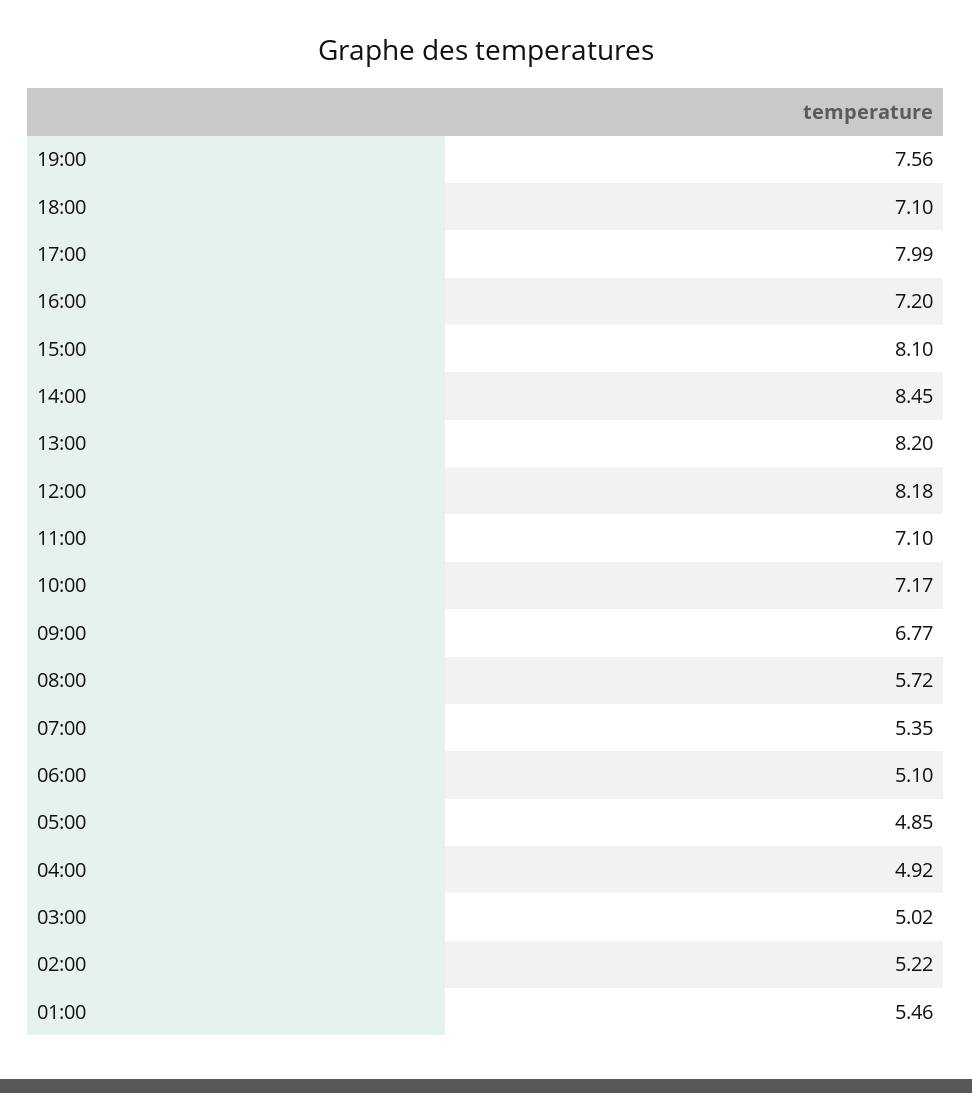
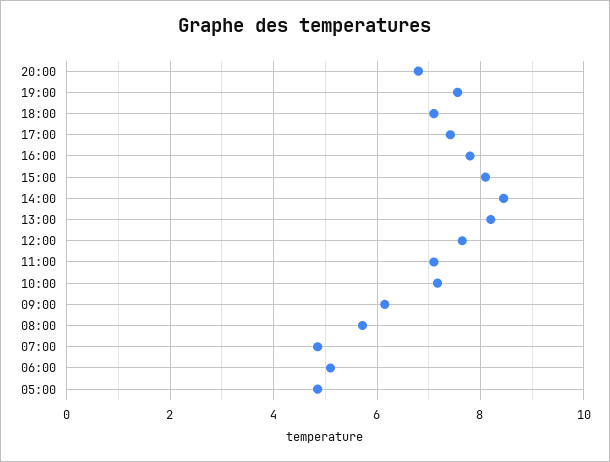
17:00: 7.99 -> 7.4
16:00: 7.2 -> 7.8
12:00: 8.18 -> 7.6
09:00: 6.77 -> 6.2
07:00: 5.35 -> 4.8
04:00: 4.92 -> none
03:00: 5.02 -> none
02:00: 5.22 -> none
01:00: 5.46 -> none
20:00: none -> 6.8

